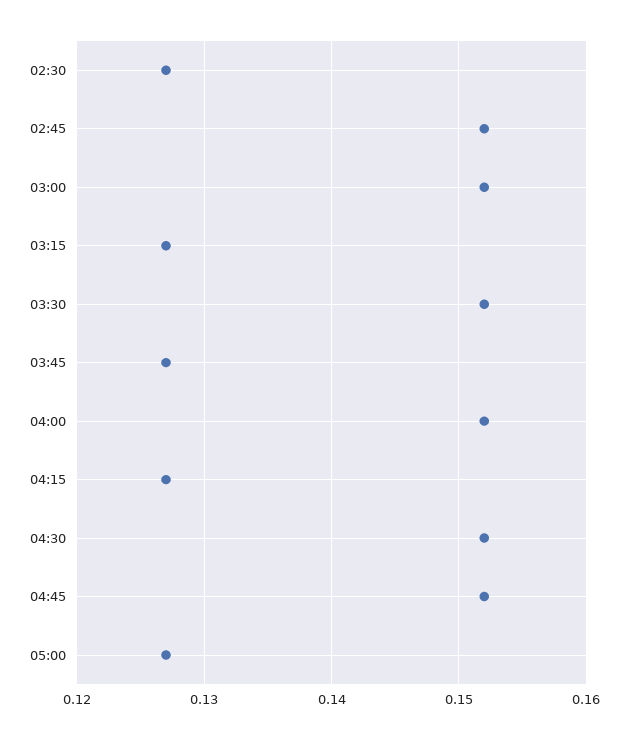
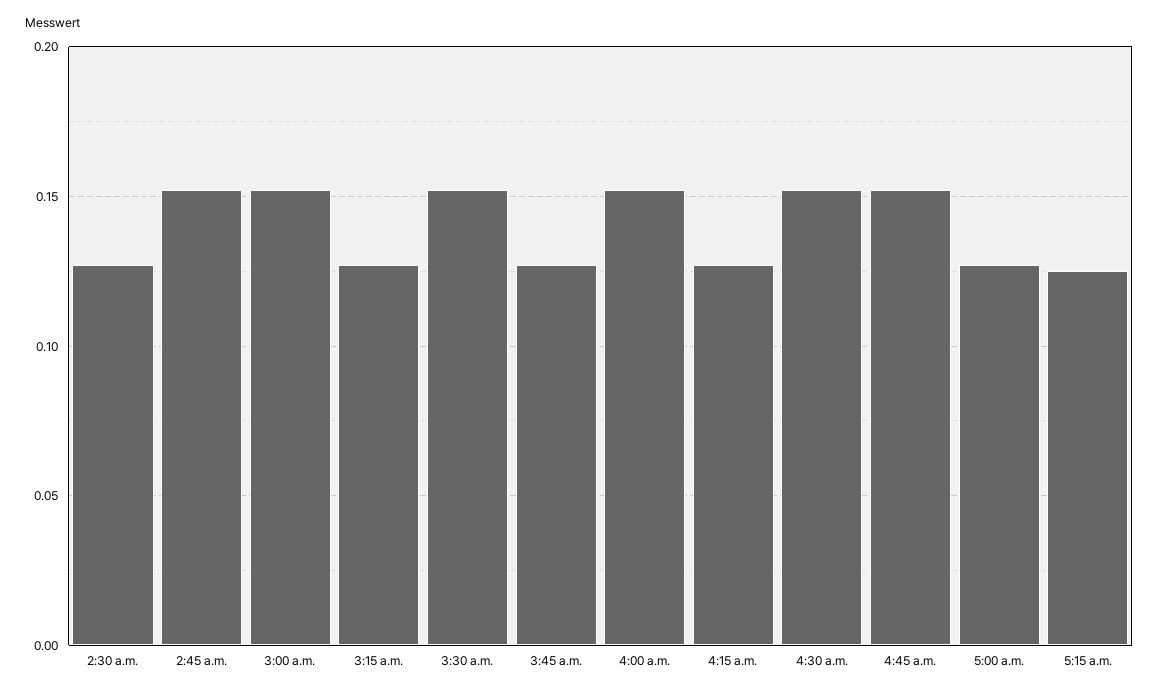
5:15 a.m.: none -> 0.125

